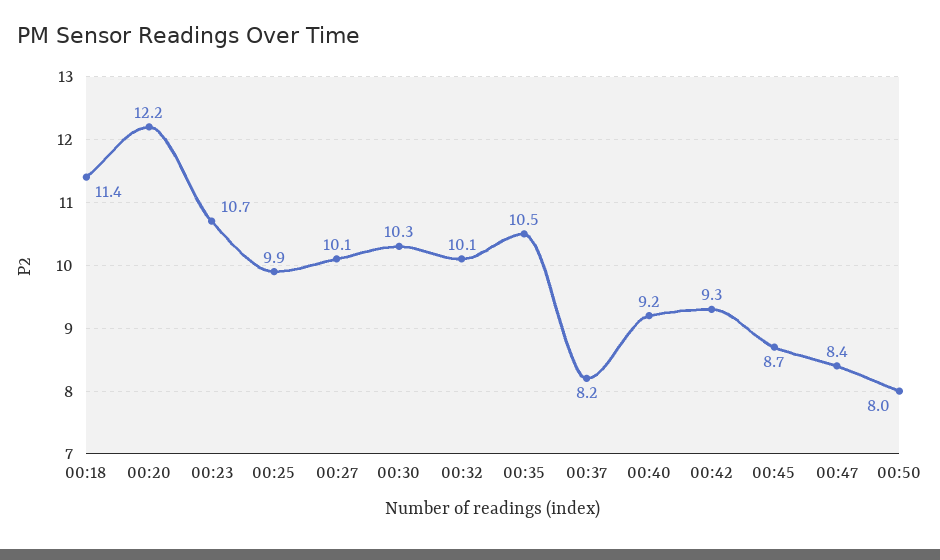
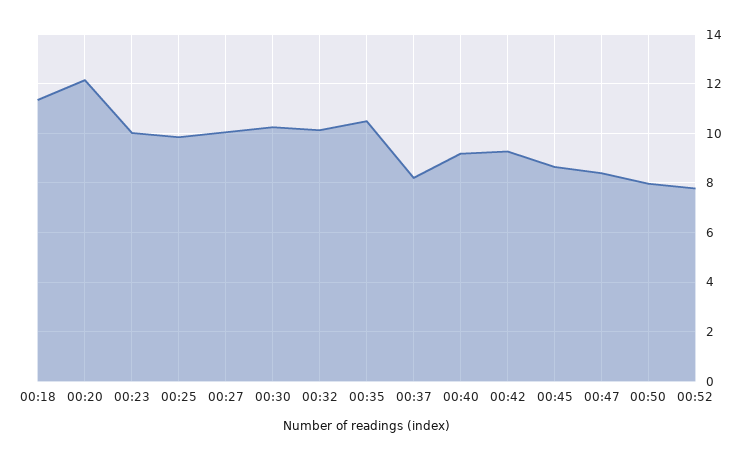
00:23: 10.7 -> 10
00:52: none -> 7.75

